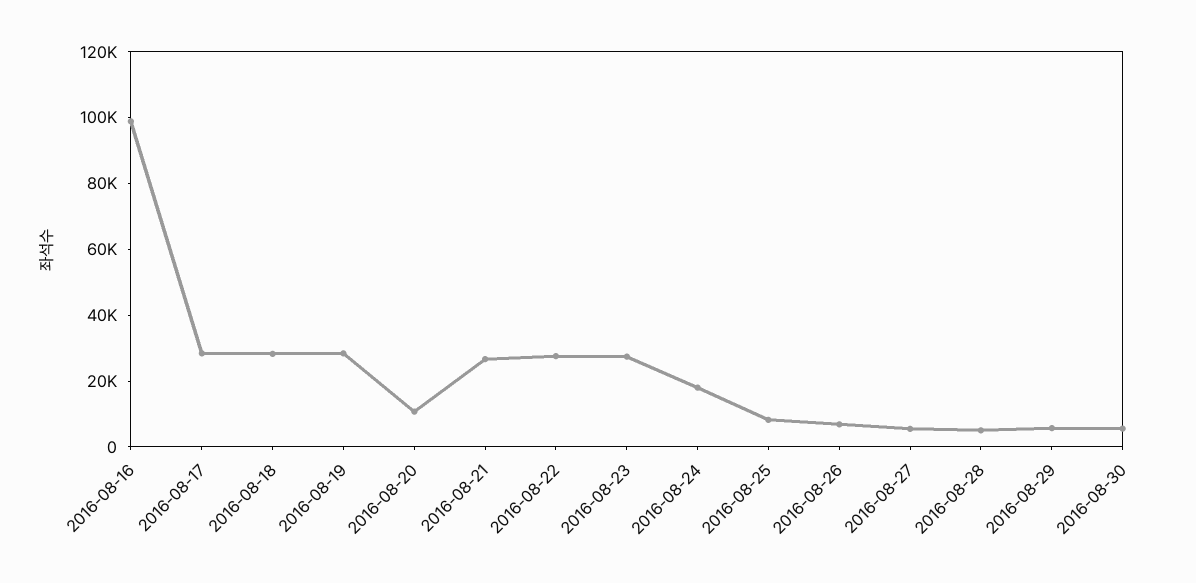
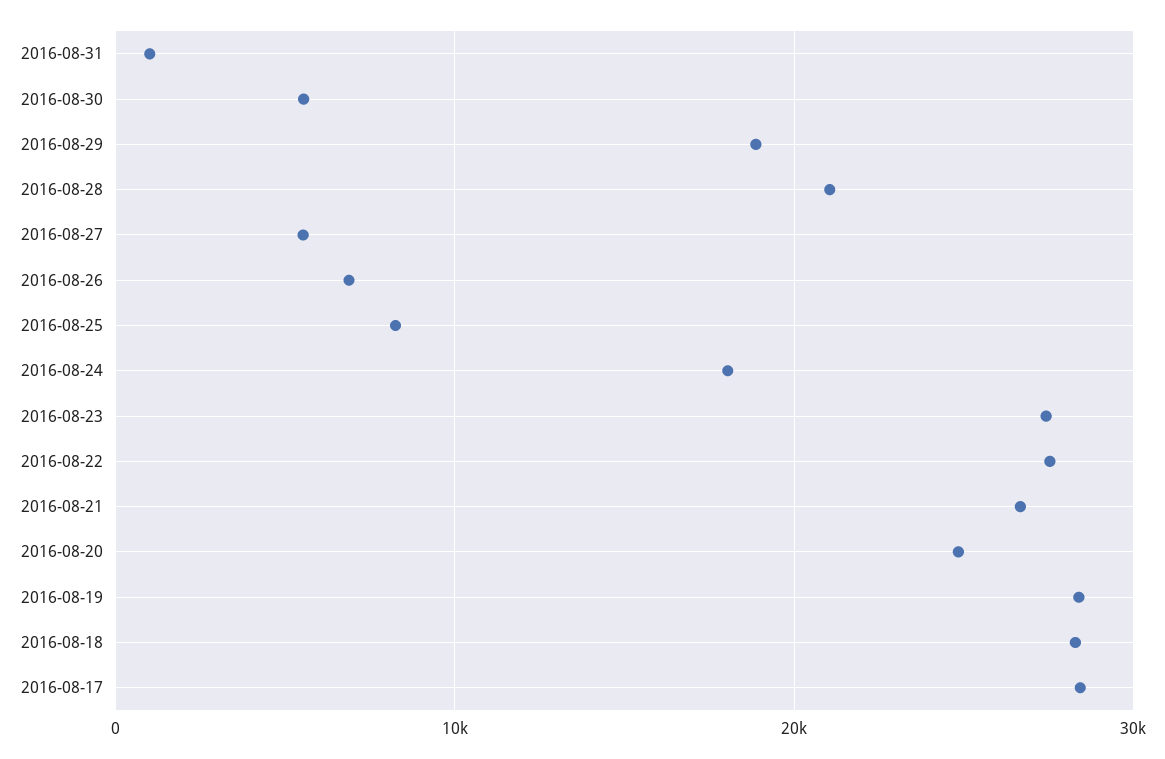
2016-08-16: 100000 -> none
2016-08-20: 10000 -> 25000
2016-08-28: 5000 -> 21000
2016-08-29: 5000 -> 19000
2016-08-31: none -> 1000

